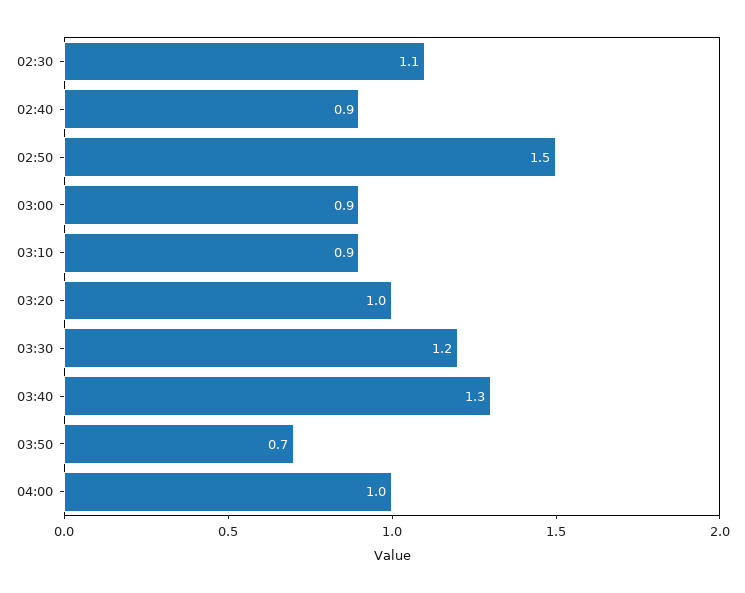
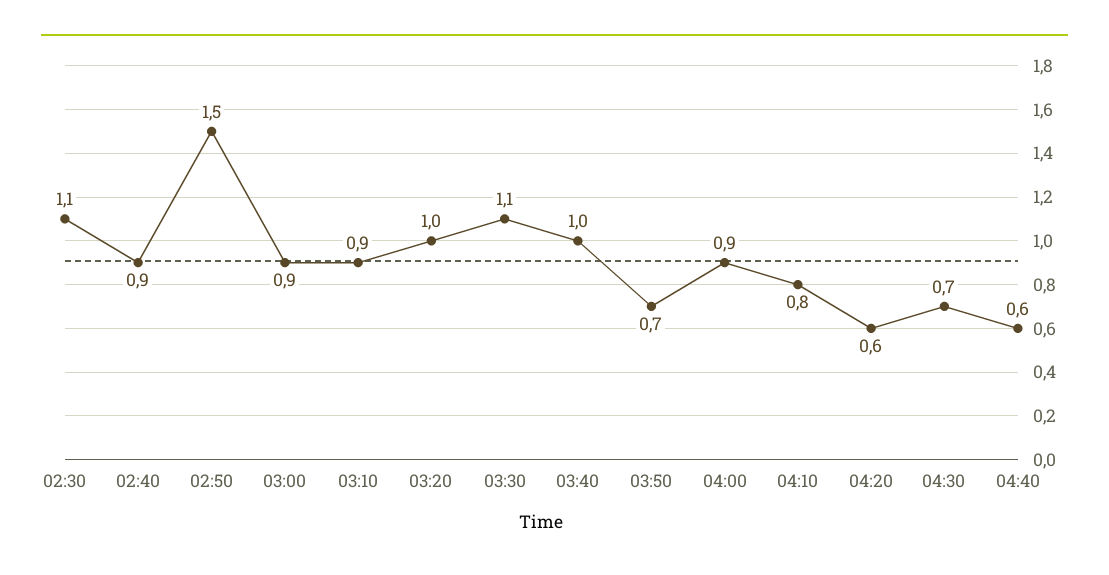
03:30: 1.2 -> 1.1
03:40: 1.3 -> 1
04:00: 1 -> 0.9
04:10: none -> 0.8
04:20: none -> 0.6
04:30: none -> 0.7
04:40: none -> 0.6

